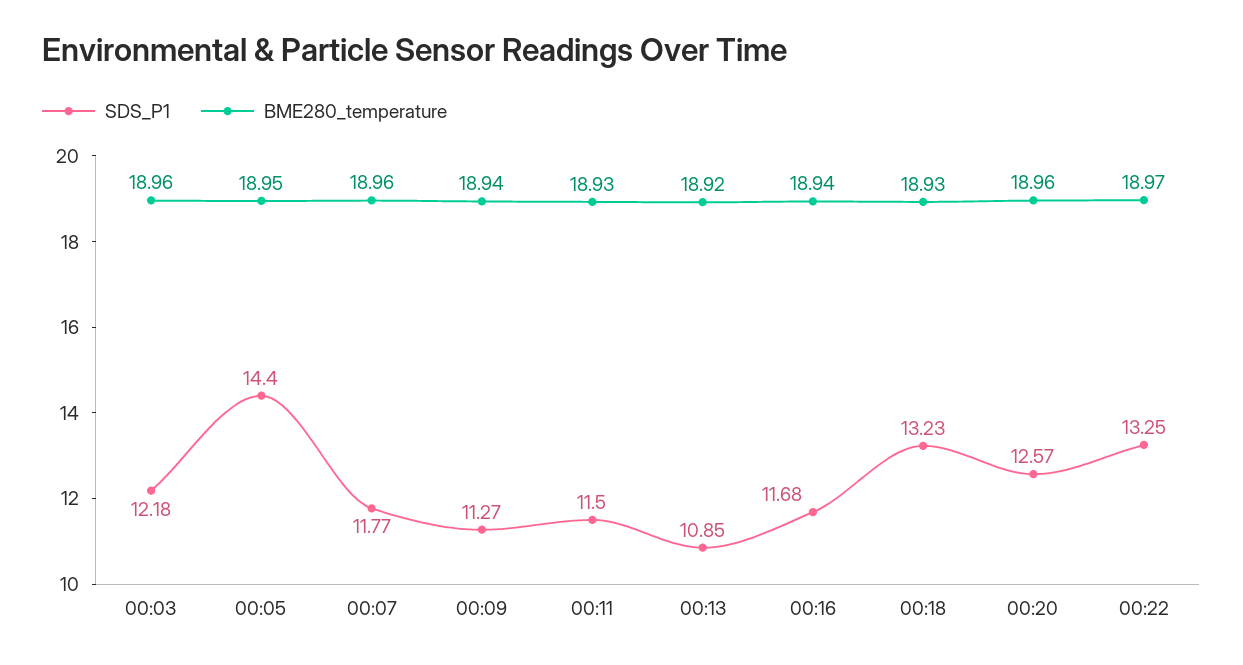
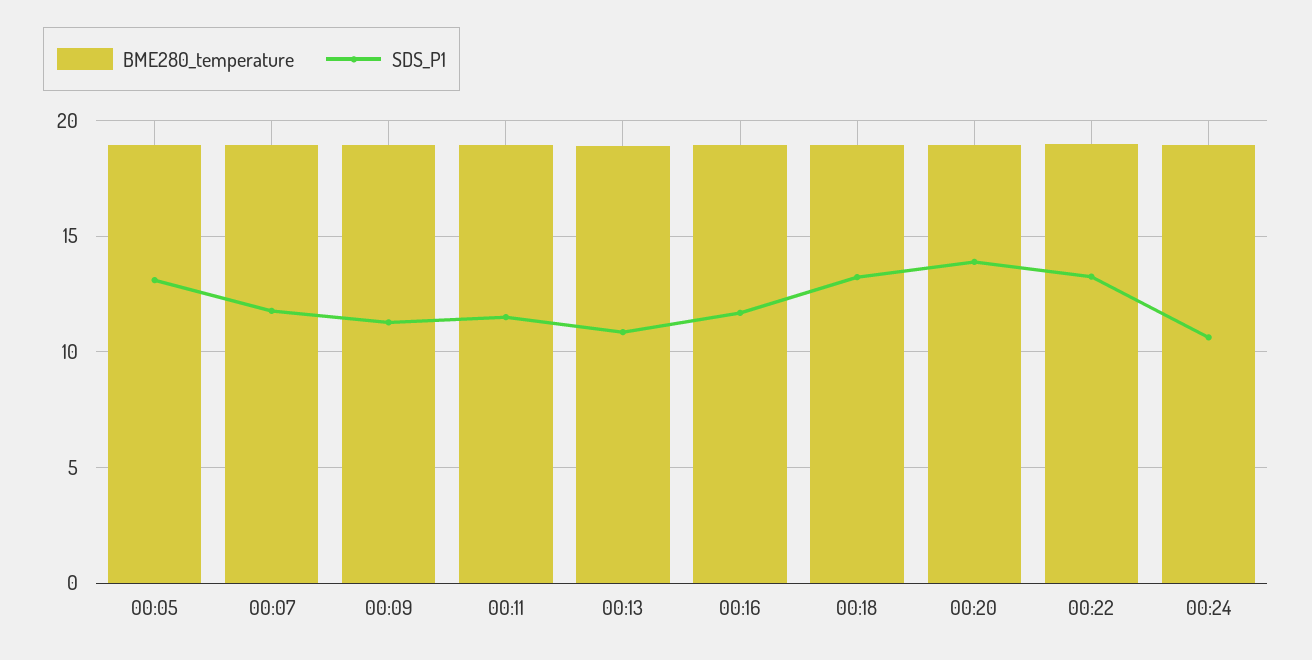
SDS_P1, 00:03: 12.18 -> none
BME280_temperature, 00:03: 18.96 -> none
SDS_P1, 00:05: 14.4 -> 13
SDS_P1, 00:20: 12.57 -> 14
BME280_temperature, 00:24: none -> 19
SDS_P1, 00:24: none -> 10.5

